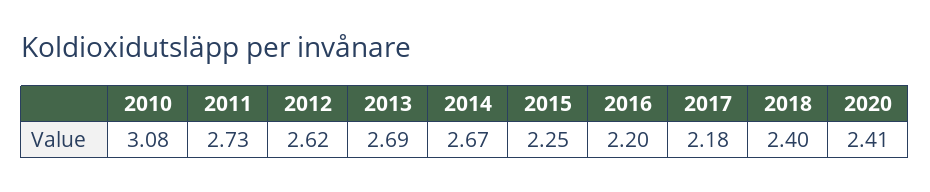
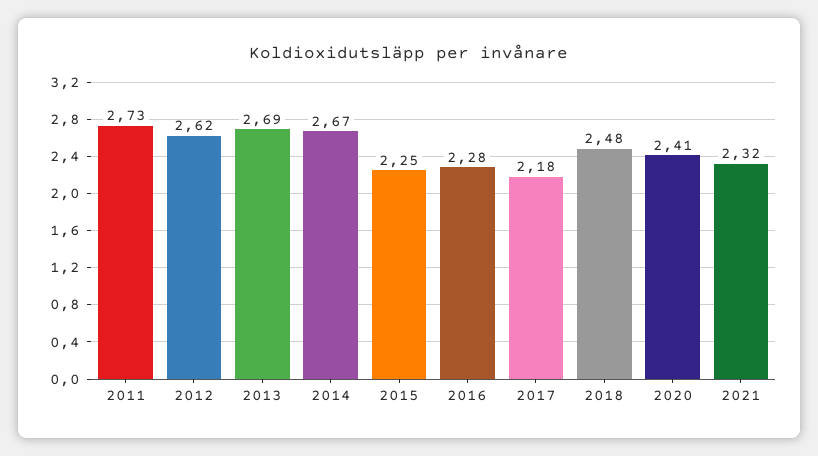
2010: 3.08 -> none
2016: 2.2 -> 2.28
2018: 2.4 -> 2.48
2021: none -> 2.32

